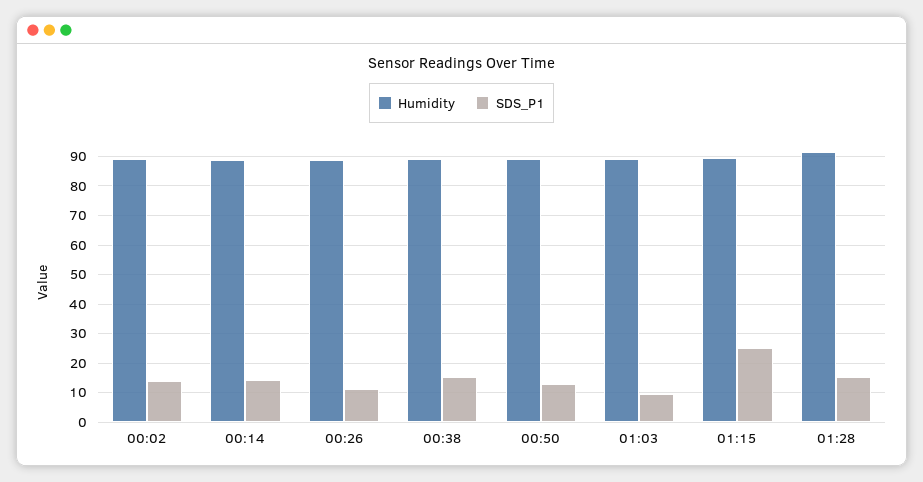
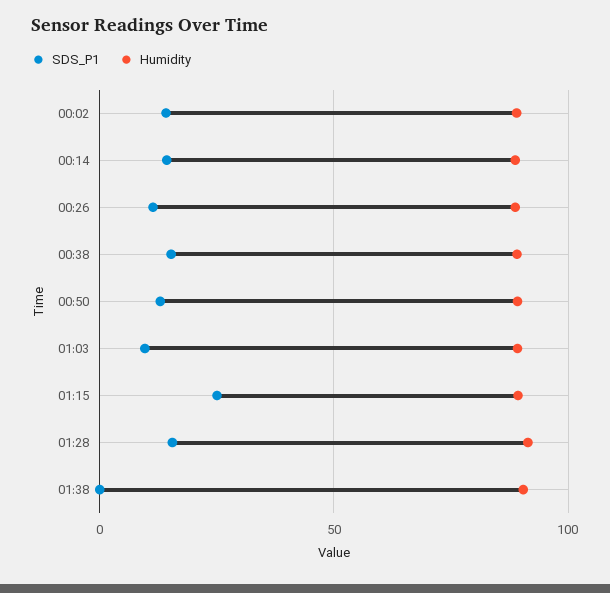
SDS_P1, 01:38: none -> 0
Humidity, 01:38: none -> 90

